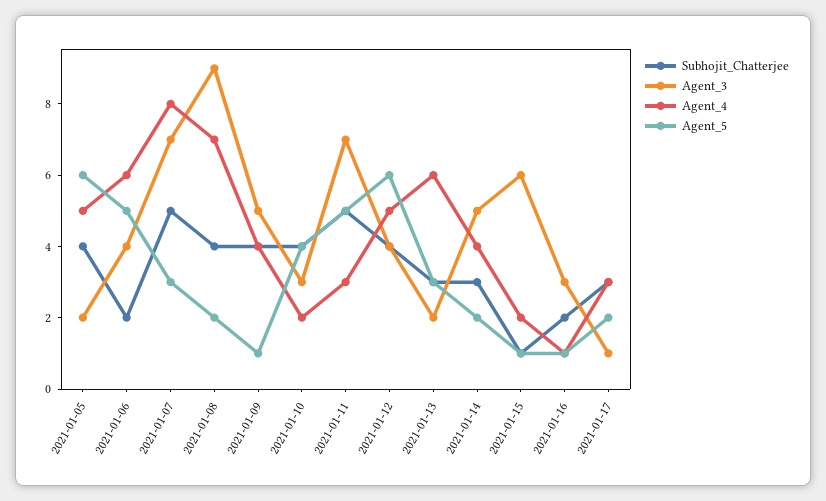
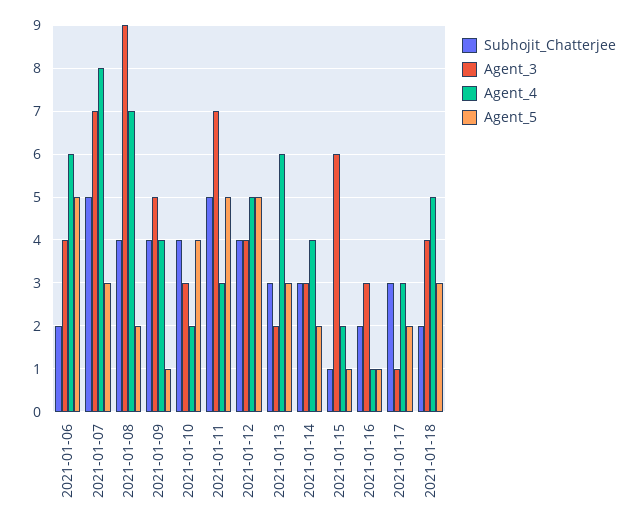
Subhojit_Chatterjee, 2021-01-05: 4 -> none
Agent_3, 2021-01-05: 2 -> none
Agent_4, 2021-01-05: 5 -> none
Agent_5, 2021-01-05: 6 -> none
Agent_5, 2021-01-12: 6 -> 5
Agent_3, 2021-01-14: 5 -> 3
Subhojit_Chatterjee, 2021-01-18: none -> 2
Agent_3, 2021-01-18: none -> 4
Agent_4, 2021-01-18: none -> 5
Agent_5, 2021-01-18: none -> 3

